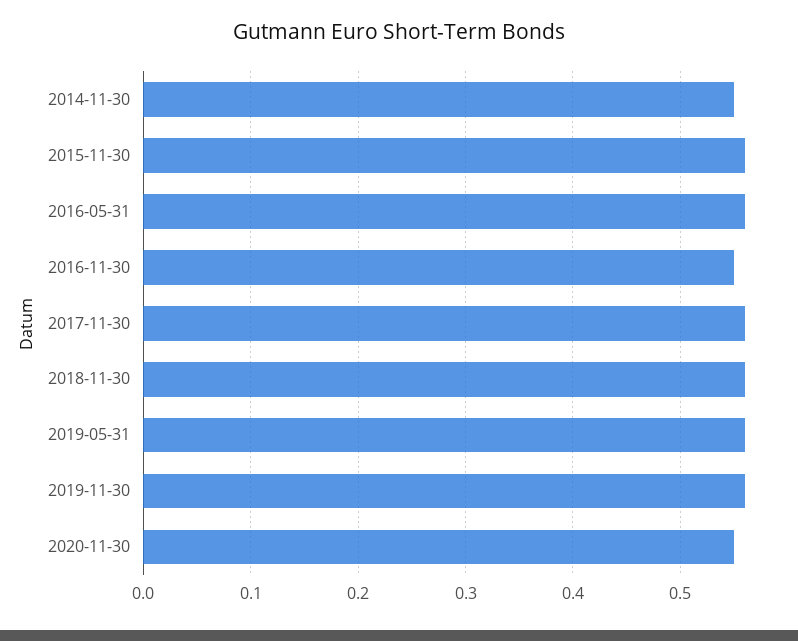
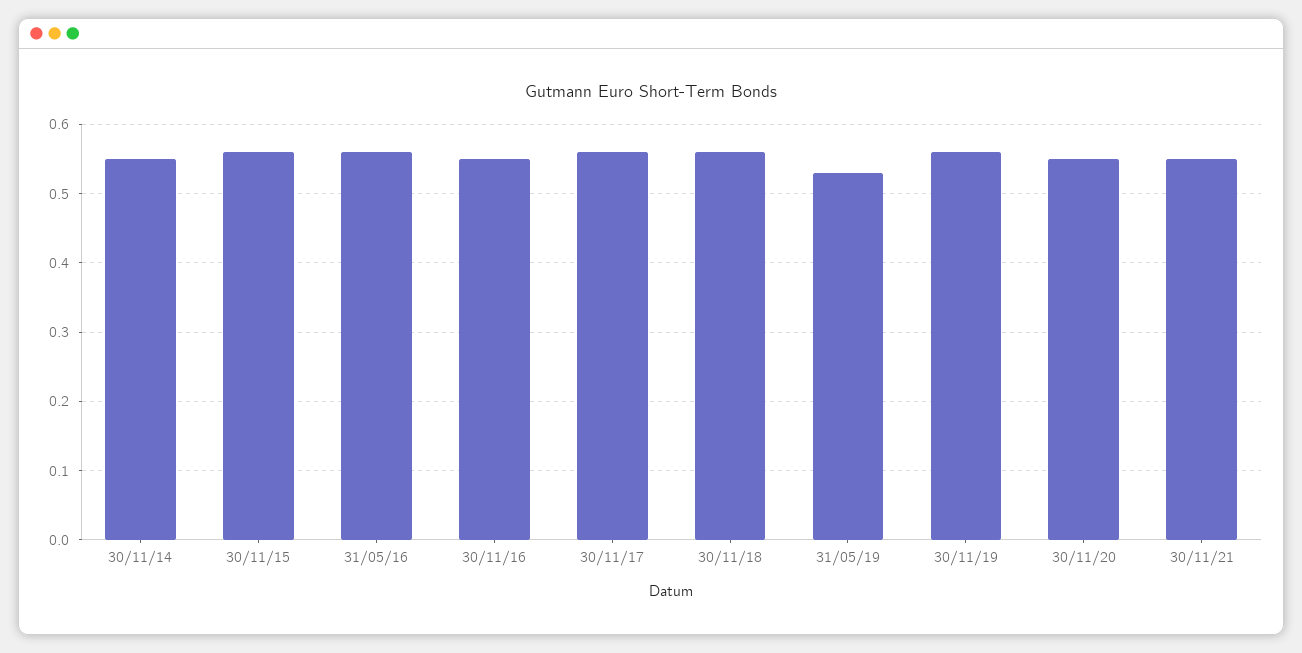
2019-05-31: 0.56 -> 0.53
30/11/21: none -> 0.55

